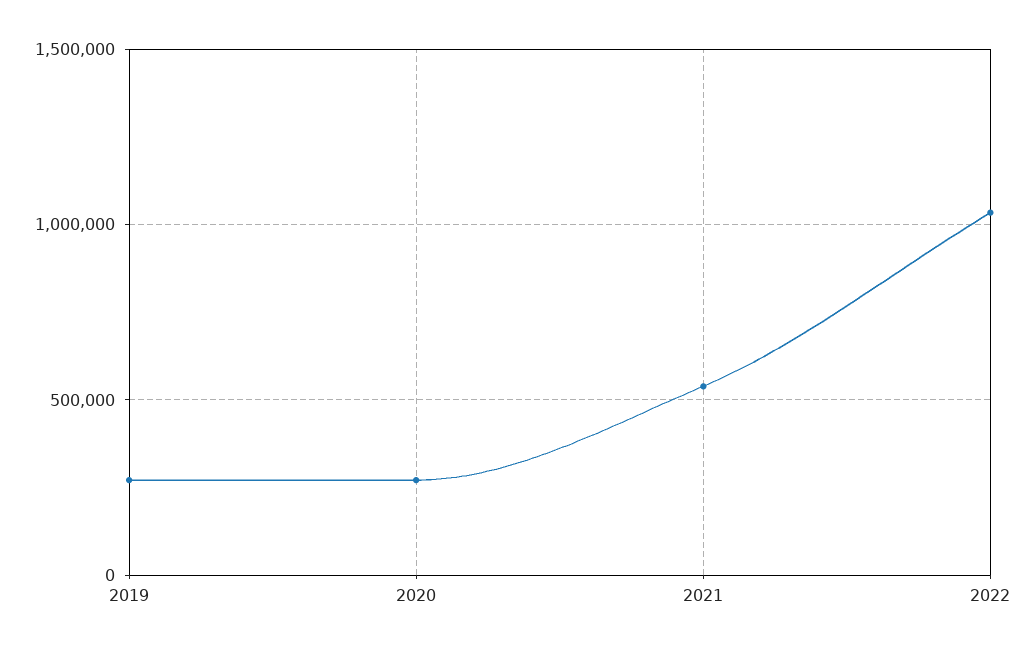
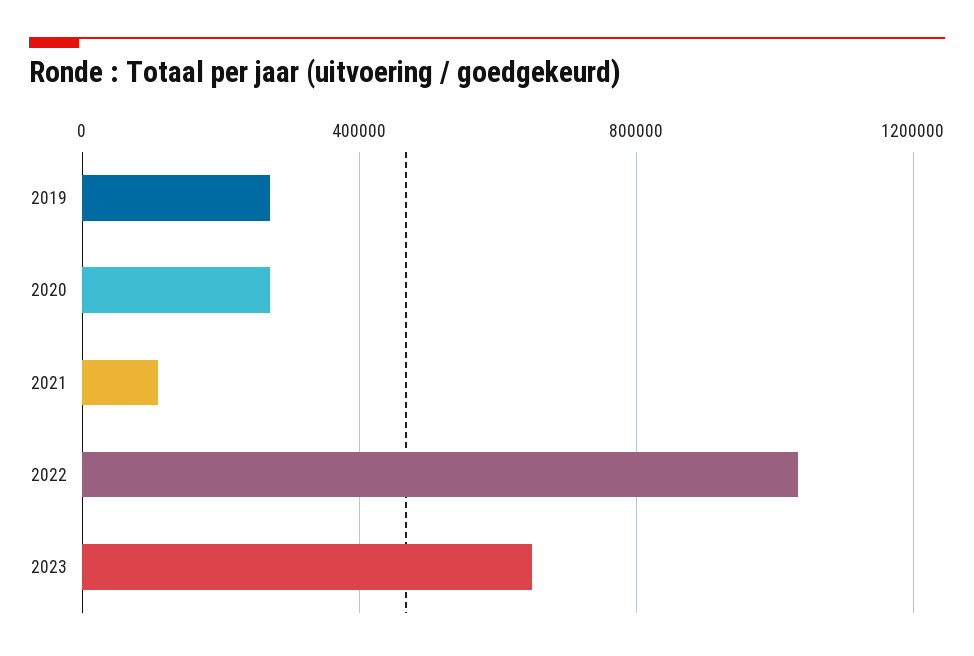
2021: 550000 -> 100000
2023: none -> 650000

